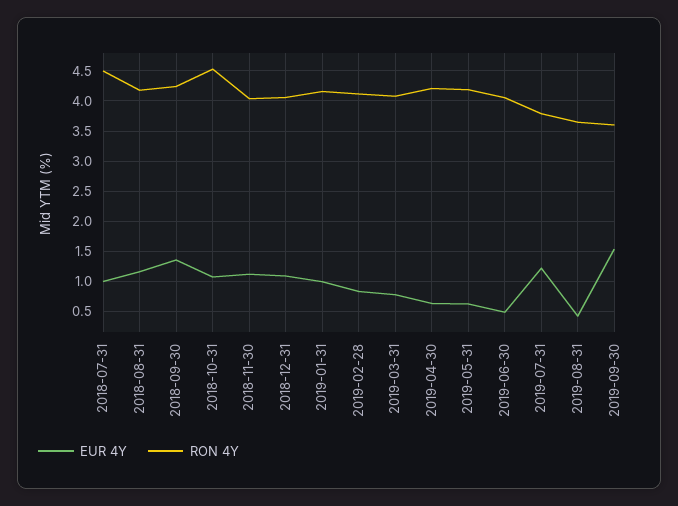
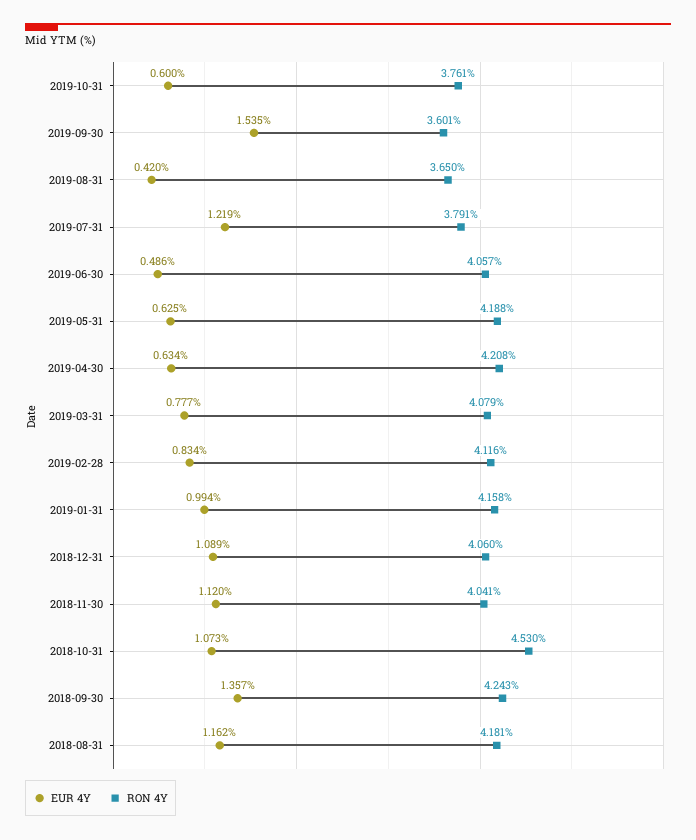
EUR 4Y, 2018-07-31: 1 -> none
RON 4Y, 2018-07-31: 4.5 -> none
EUR 4Y, 2019-10-31: none -> 0.6
RON 4Y, 2019-10-31: none -> 3.761

